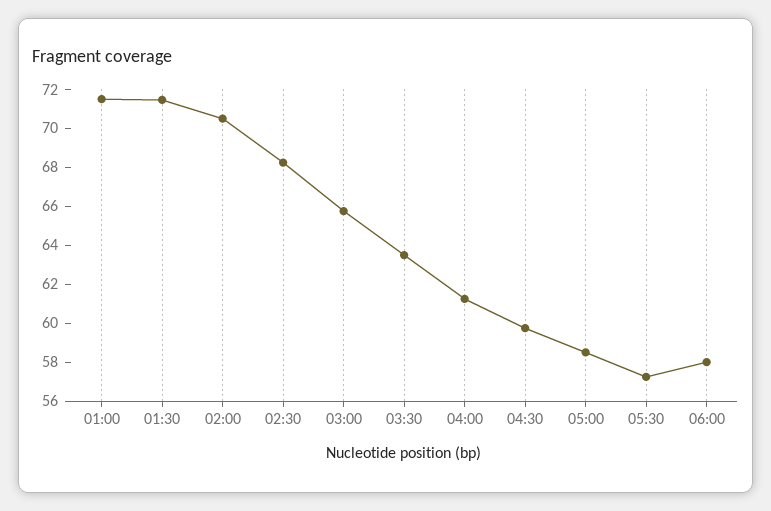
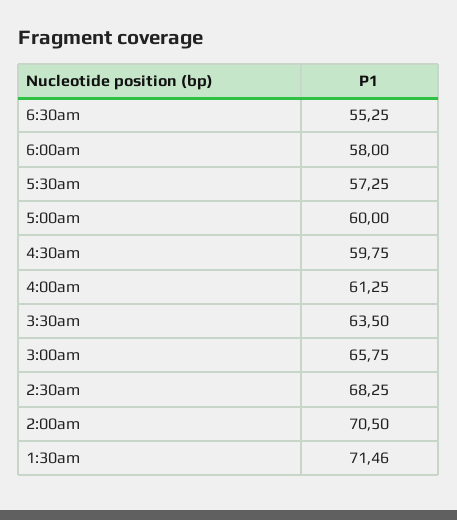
01:00: 71.5 -> none
05:00: 58.5 -> 60
6:30am: none -> 55.25

